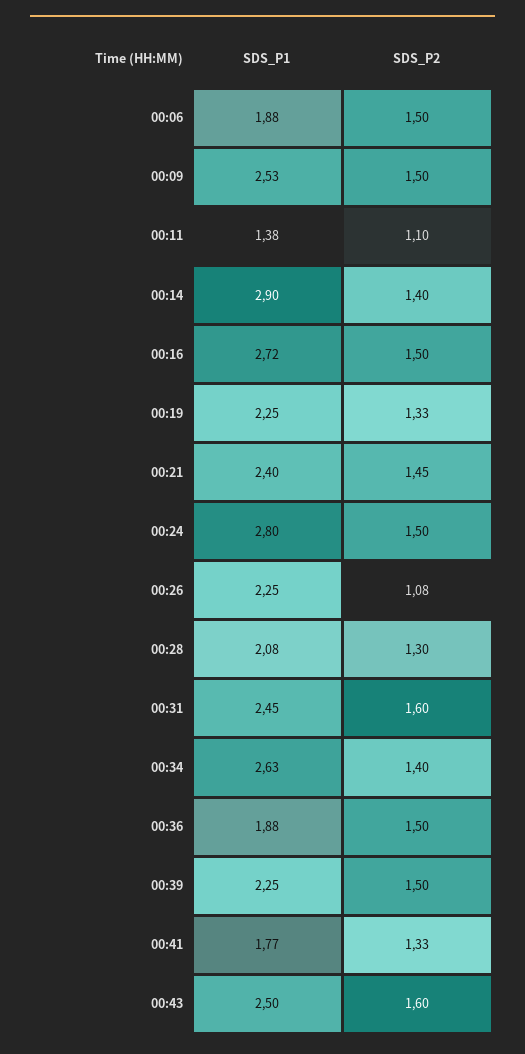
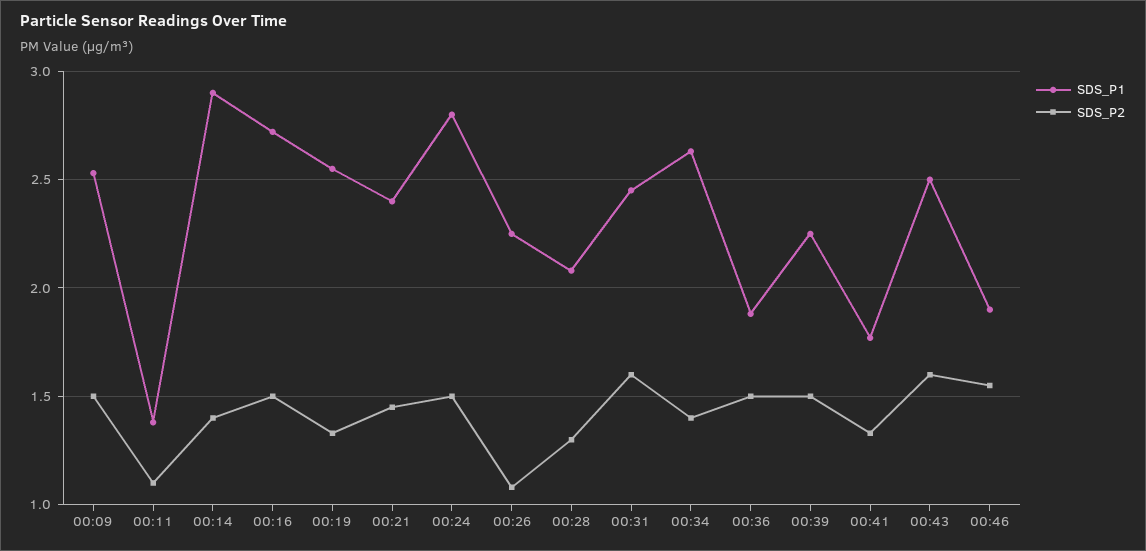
SDS_P1, 00:06: 1.88 -> none
SDS_P2, 00:06: 1.5 -> none
SDS_P1, 00:19: 2.25 -> 2.55
SDS_P1, 00:46: none -> 1.9
SDS_P2, 00:46: none -> 1.55

